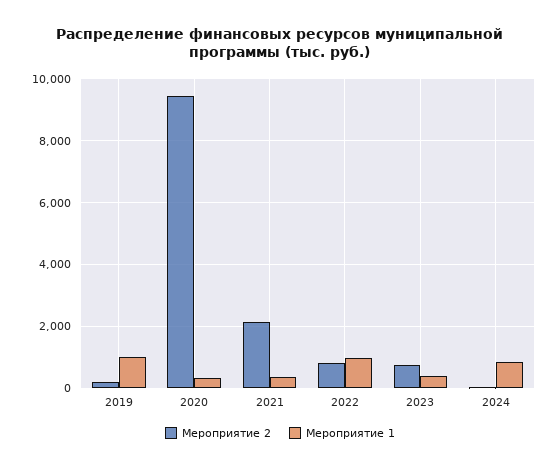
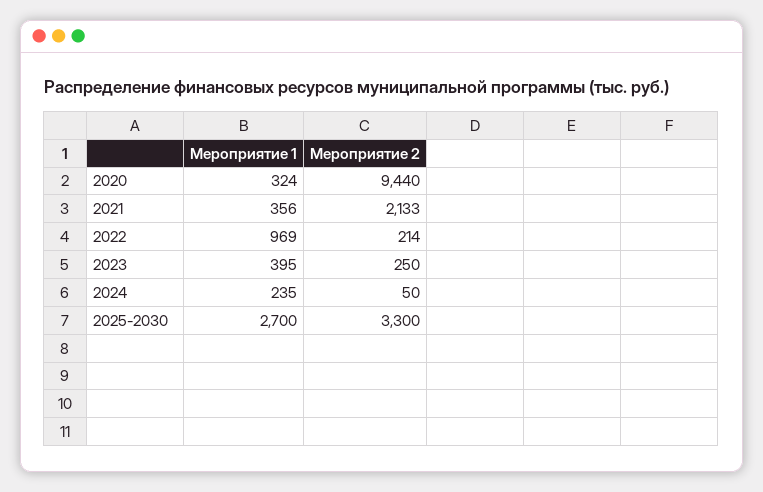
Мероприятие 2, 2019: 200 -> none
Мероприятие 1, 2019: 1000 -> none
Мероприятие 2, 2022: 800 -> 214
Мероприятие 2, 2023: 800 -> 250
Мероприятие 1, 2024: 800 -> 235
Мероприятие 1, 2025-2030: none -> 2700
Мероприятие 2, 2025-2030: none -> 3300

